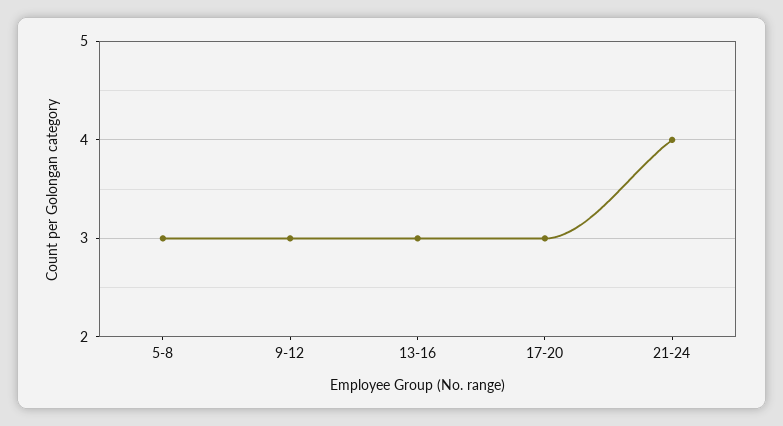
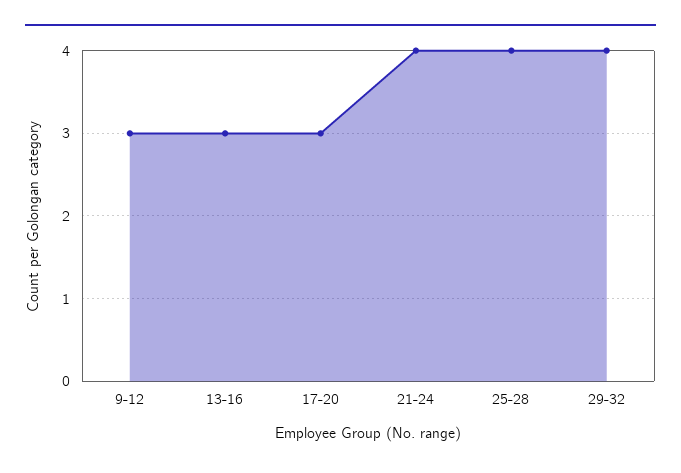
5-8: 3 -> none
25-28: none -> 4
29-32: none -> 4

